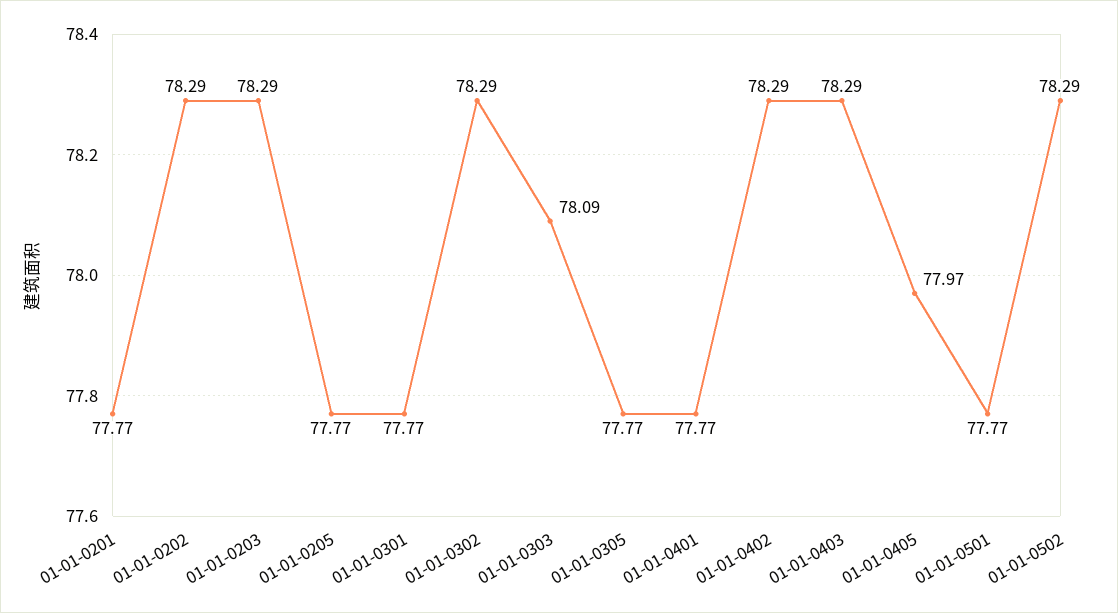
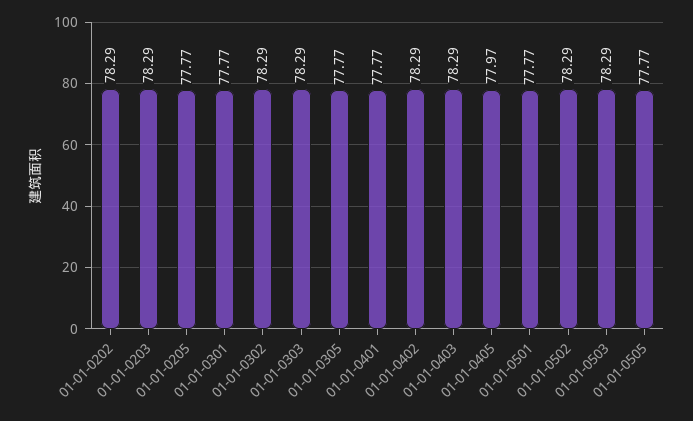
01-01-0201: 77.77 -> none
01-01-0303: 78.09 -> 78.29
01-01-0503: none -> 78.29
01-01-0505: none -> 77.77

